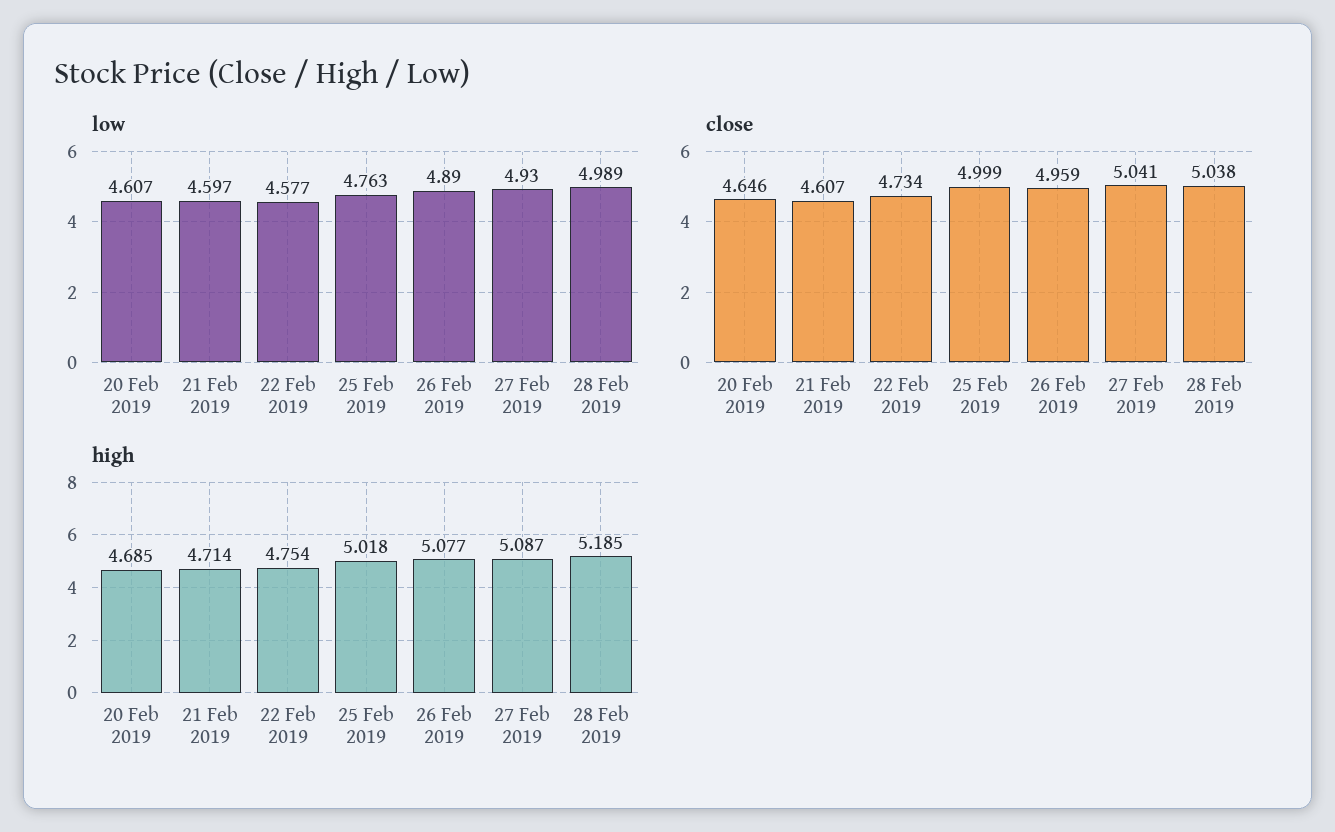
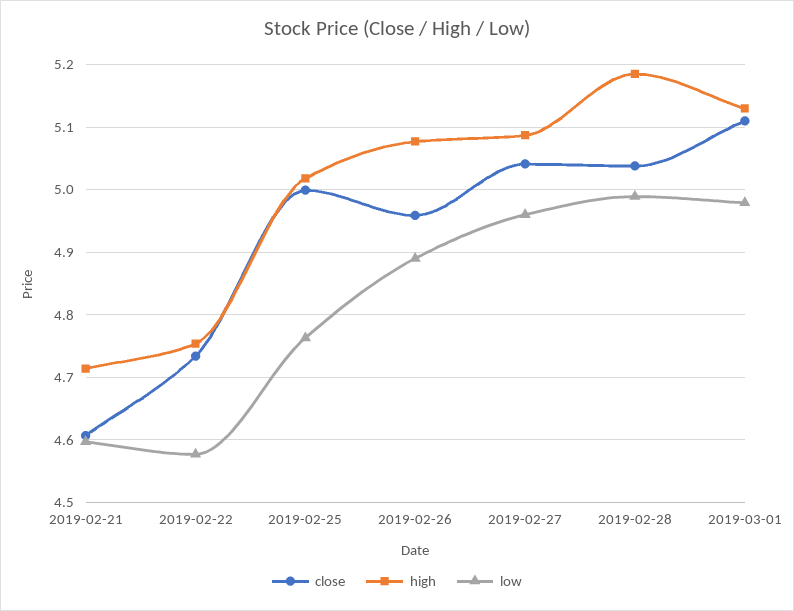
low, 20 Feb 2019: 4.607 -> none
low, 27 Feb 2019: 4.93 -> 4.96
close, 20 Feb 2019: 4.646 -> none
high, 20 Feb 2019: 4.685 -> none
close, 2019-03-01: none -> 5.11
high, 2019-03-01: none -> 5.13
low, 2019-03-01: none -> 4.98

